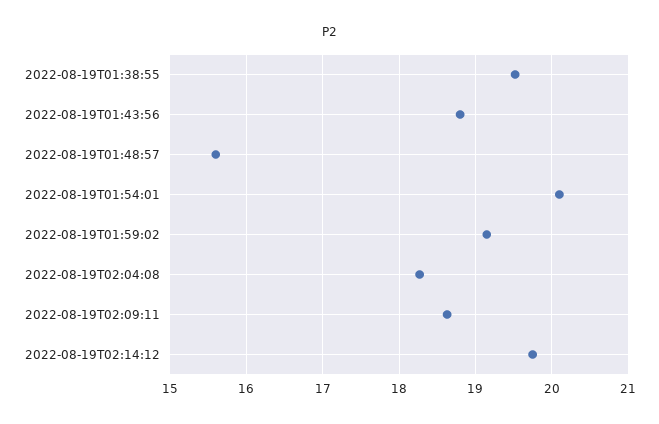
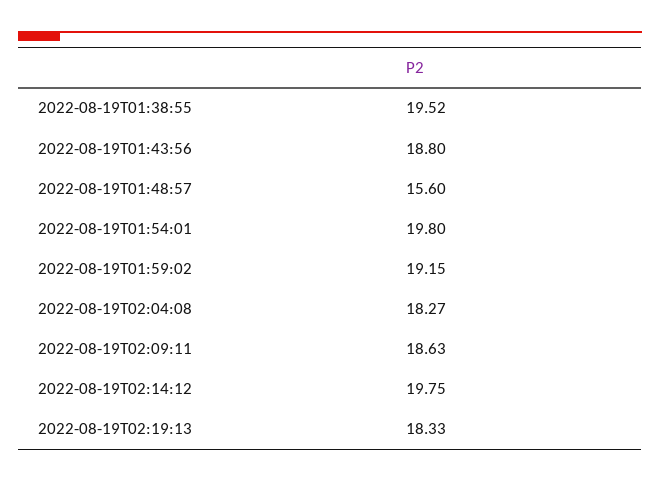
2022-08-19T01:54:01: 20.1 -> 19.8
2022-08-19T02:19:13: none -> 18.33

